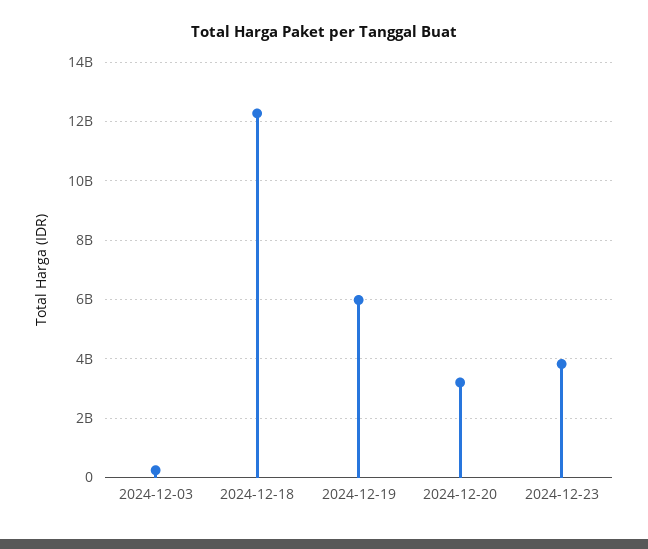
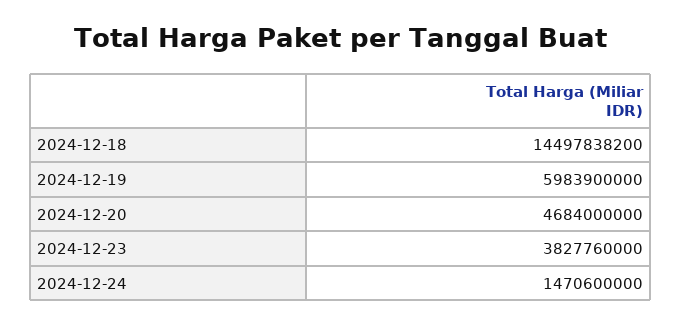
2024-12-03: 250000000 -> none
2024-12-18: 12250000000 -> 14497838200
2024-12-20: 3250000000 -> 4684000000
2024-12-24: none -> 1470600000

